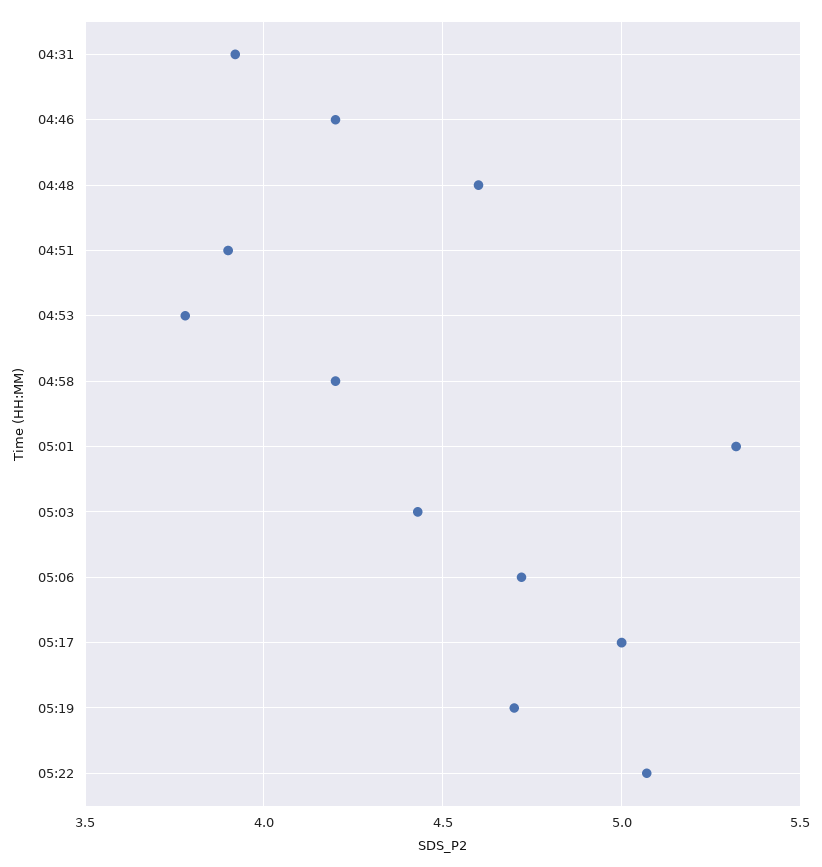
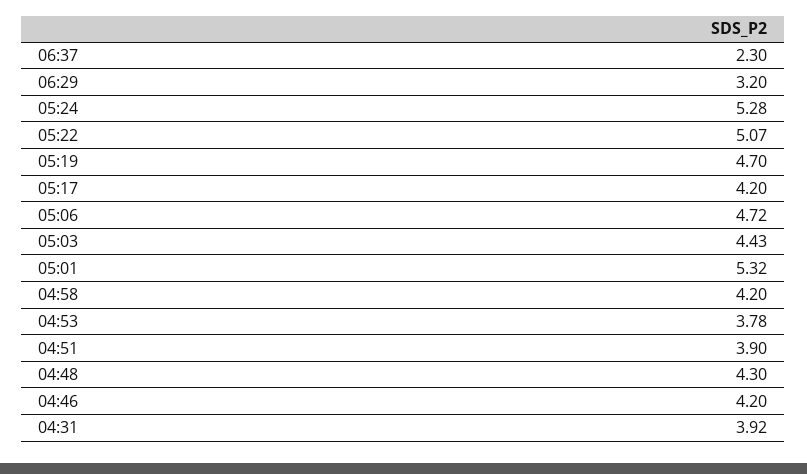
04:48: 4.6 -> 4.3
05:17: 5 -> 4.2
06:37: none -> 2.3
06:29: none -> 3.2
05:24: none -> 5.28

